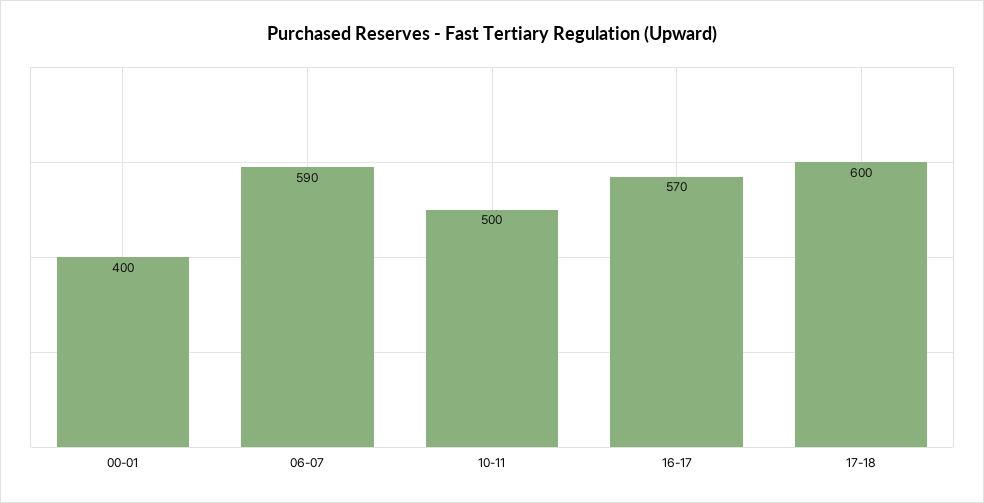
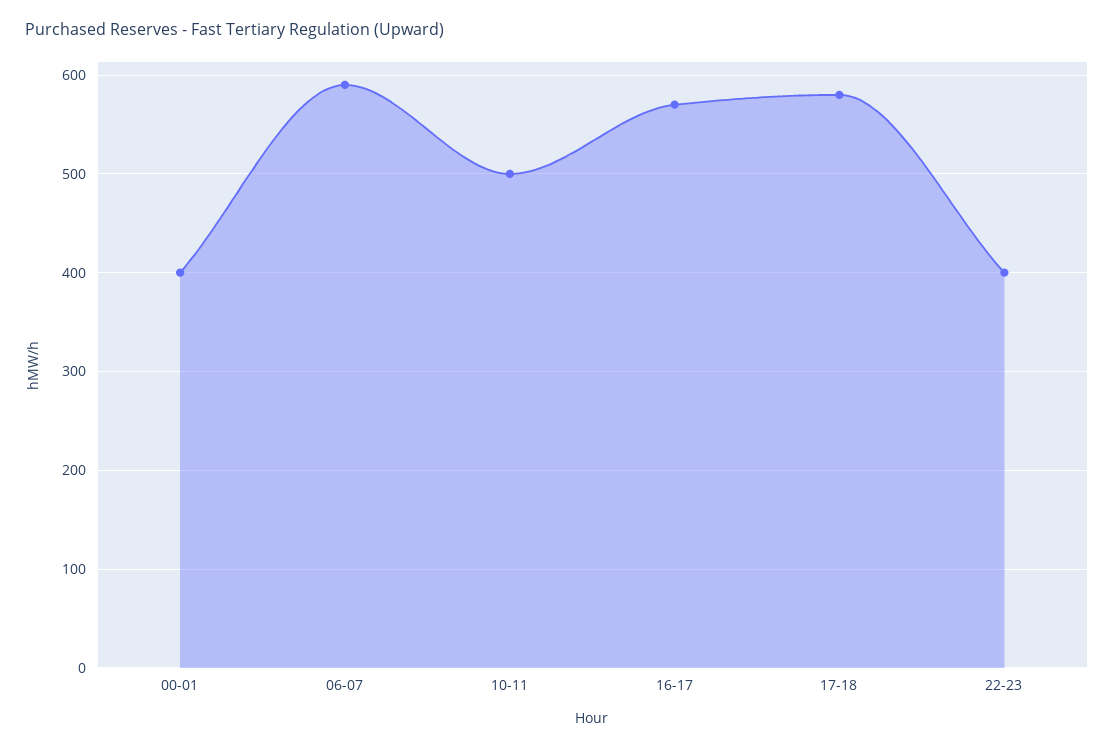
17-18: 600 -> 580
22-23: none -> 400

